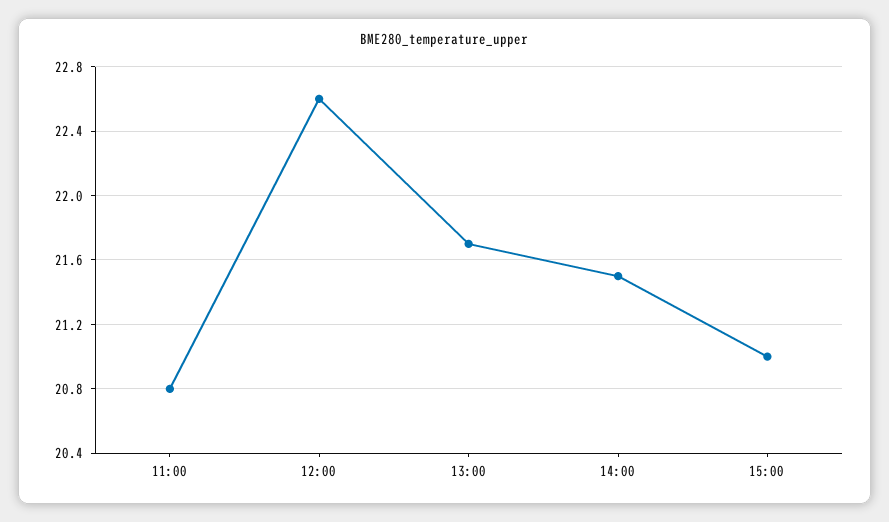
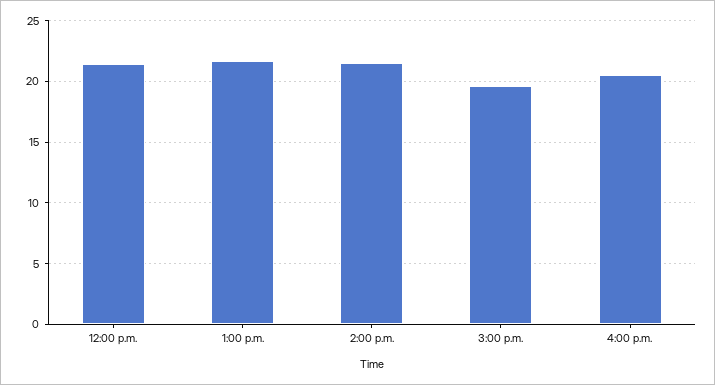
11:00: 20.8 -> none
12:00: 22.6 -> 21.5
15:00: 21 -> 19.5
4:00 p.m.: none -> 20.5

